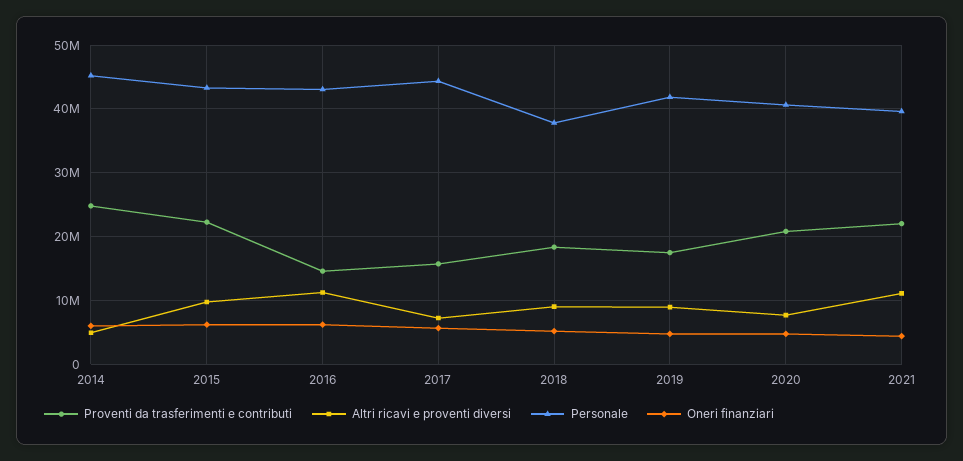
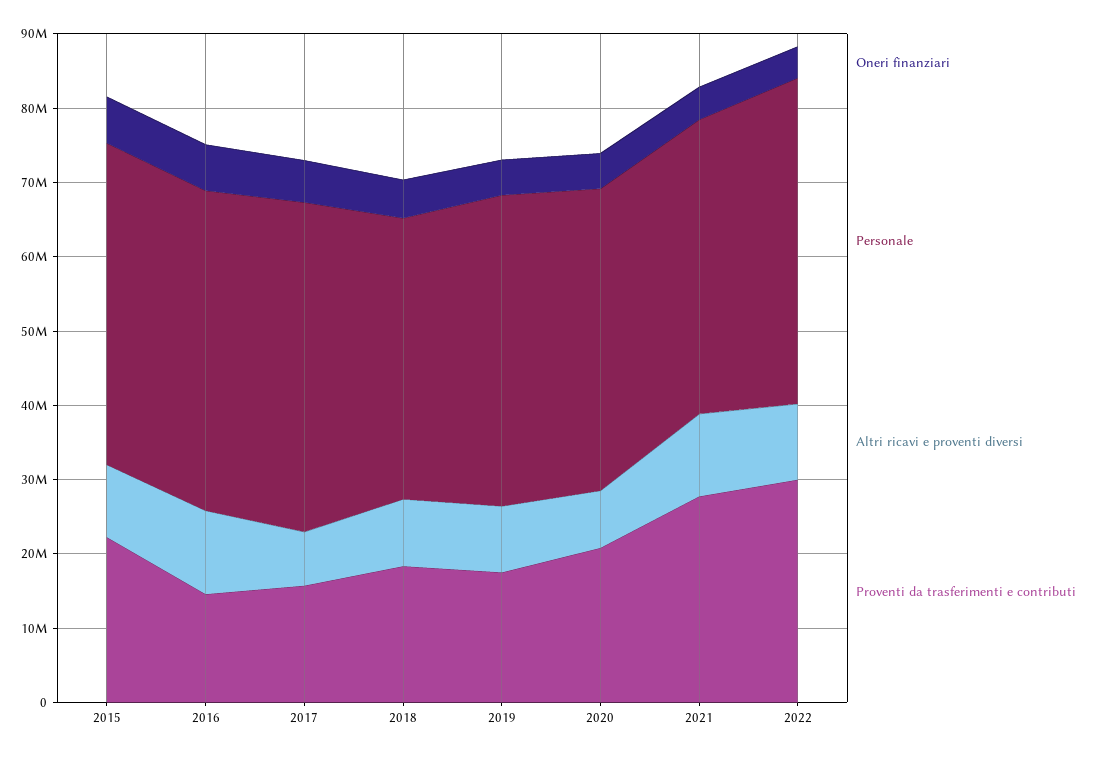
Proventi da trasferimenti e contributi, 2014: 25000000 -> none
Altri ricavi e proventi diversi, 2014: 5000000 -> none
Personale, 2014: 45000000 -> none
Oneri finanziari, 2014: 6000000 -> none
Proventi da trasferimenti e contributi, 2021: 22000000 -> 28000000
Oneri finanziari, 2022: none -> 4000000
Personale, 2022: none -> 44000000
Altri ricavi e proventi diversi, 2022: none -> 10000000
Proventi da trasferimenti e contributi, 2022: none -> 30000000

